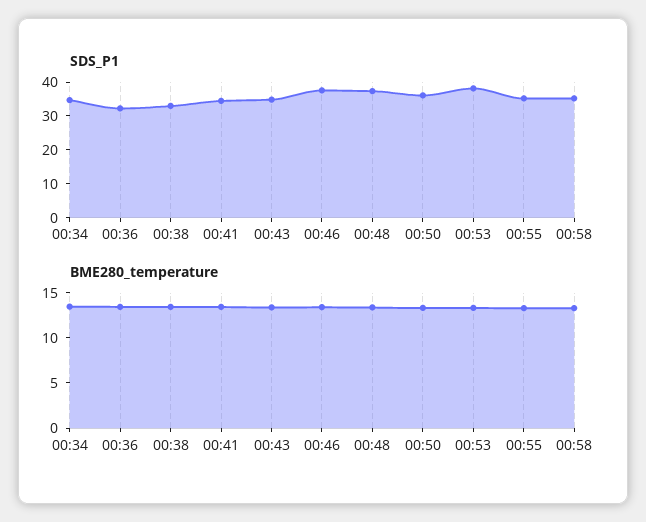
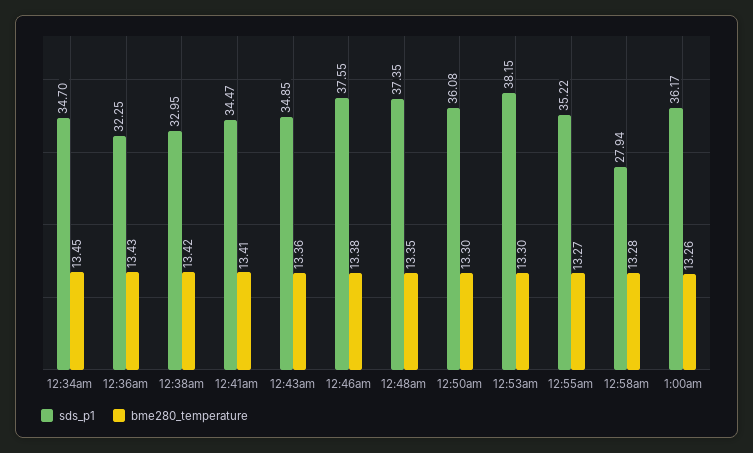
SDS_P1, 00:58: 35 -> 27.94
SDS_P1, 1:00am: none -> 36.17
BME280_temperature, 1:00am: none -> 13.26

